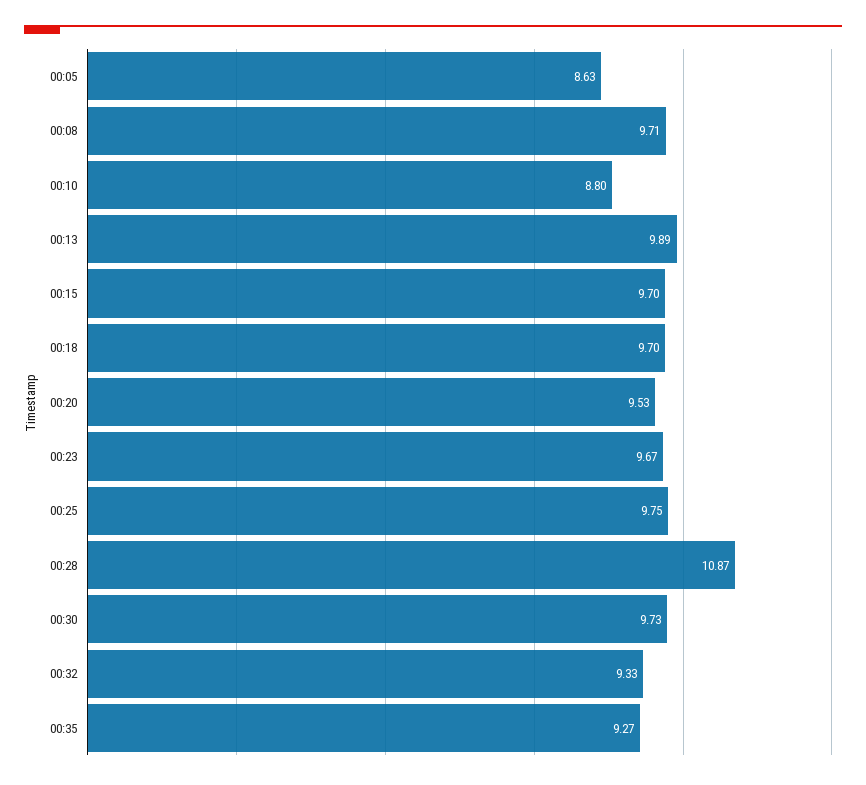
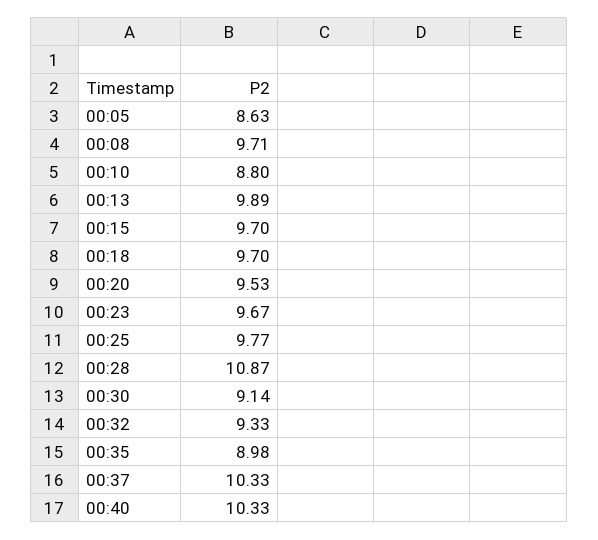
00:25: 9.75 -> 9.77
00:30: 9.73 -> 9.14
00:35: 9.27 -> 8.98
00:37: none -> 10.33
00:40: none -> 10.33

